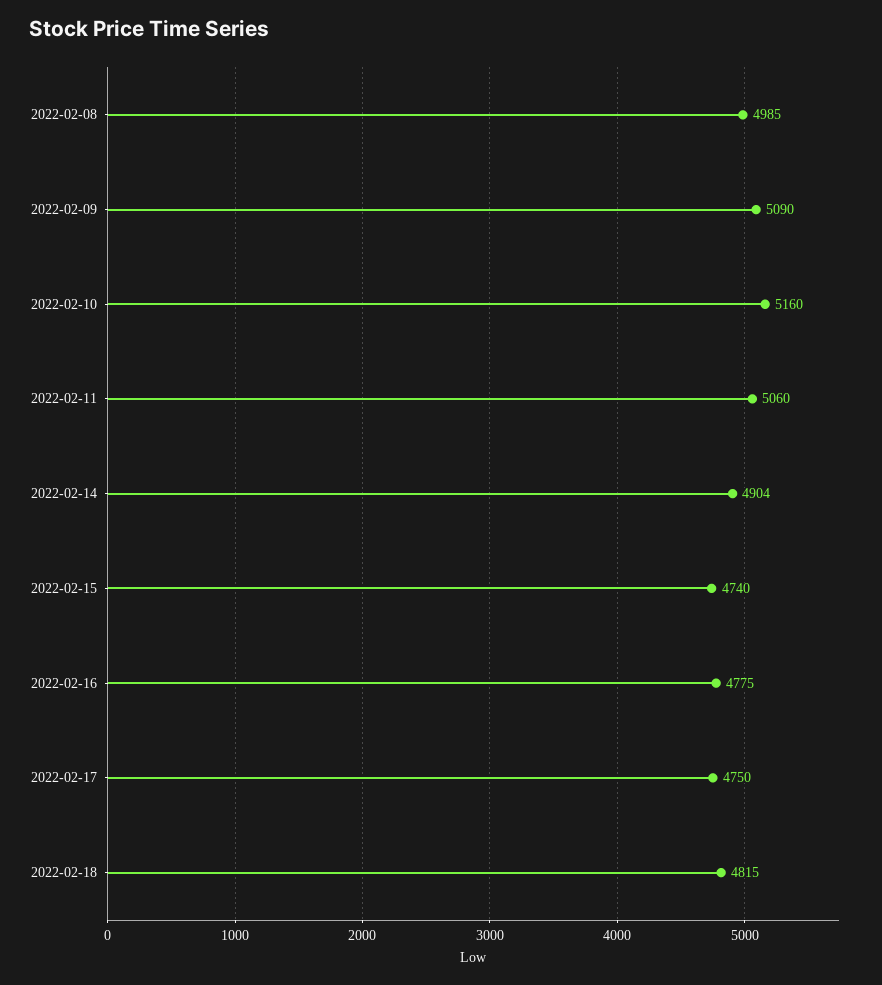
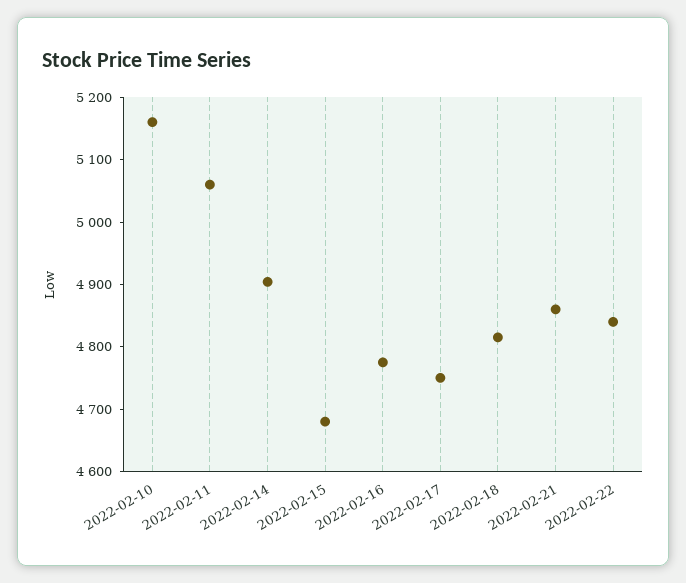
2022-02-08: 4985 -> none
2022-02-09: 5090 -> none
2022-02-15: 4740 -> 4680
2022-02-21: none -> 4860
2022-02-22: none -> 4840

